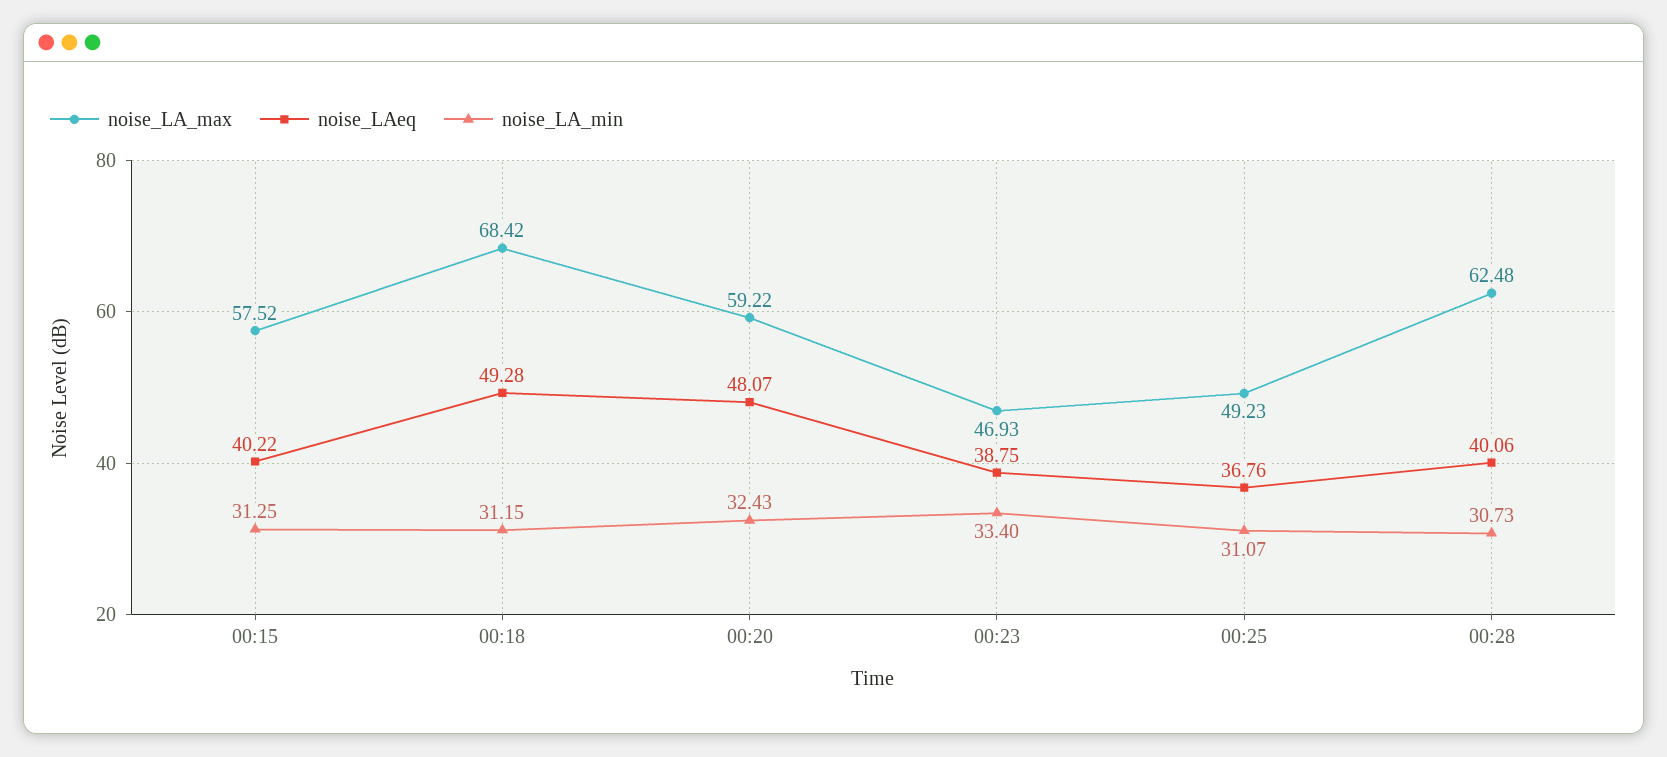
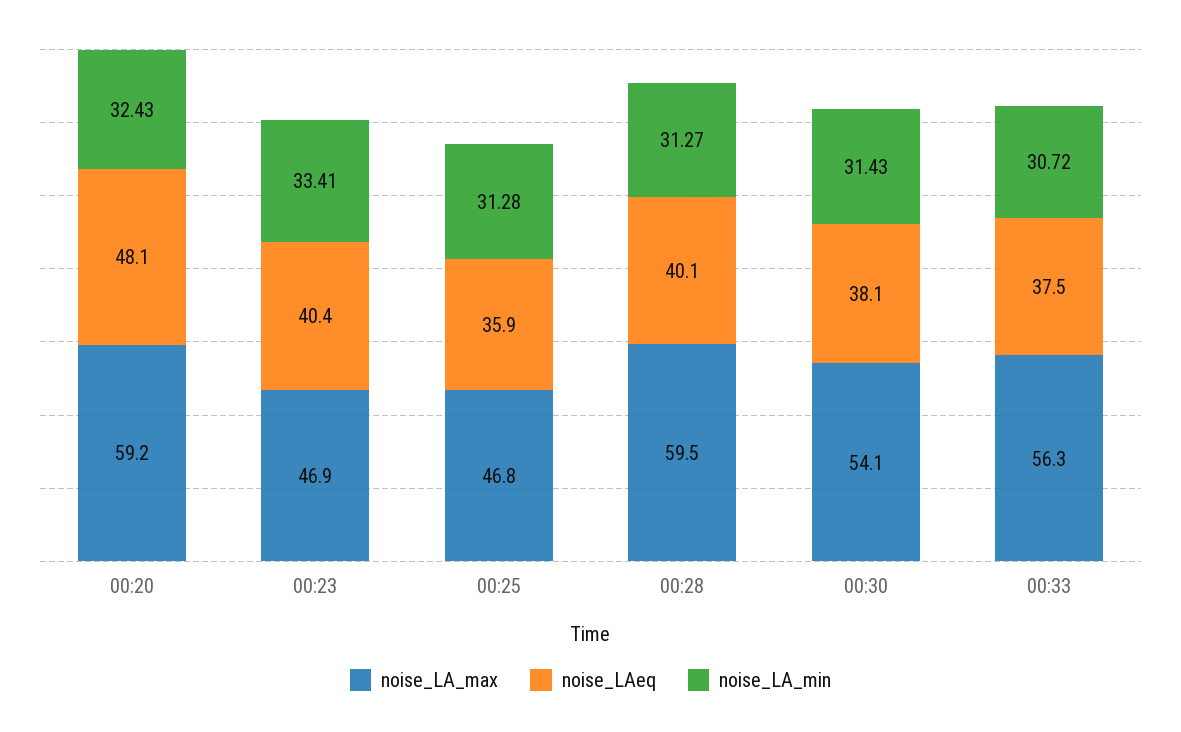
noise_LA_max, 00:15: 57.52 -> none
noise_LAeq, 00:15: 40.22 -> none
noise_LA_min, 00:15: 31.25 -> none
noise_LA_max, 00:18: 68.42 -> none
noise_LAeq, 00:18: 49.28 -> none
noise_LA_min, 00:18: 31.15 -> none
noise_LAeq, 00:23: 38.75 -> 40.4
noise_LA_min, 00:23: 33.4 -> 33.41
noise_LA_max, 00:25: 49.23 -> 46.8
noise_LAeq, 00:25: 36.76 -> 35.9
noise_LA_min, 00:25: 31.07 -> 31.28
noise_LA_max, 00:28: 62.48 -> 59.5
noise_LA_min, 00:28: 30.73 -> 31.27
noise_LA_max, 00:30: none -> 54.1
noise_LAeq, 00:30: none -> 38.1
noise_LA_min, 00:30: none -> 31.43
noise_LA_max, 00:33: none -> 56.3
noise_LAeq, 00:33: none -> 37.5
noise_LA_min, 00:33: none -> 30.72

